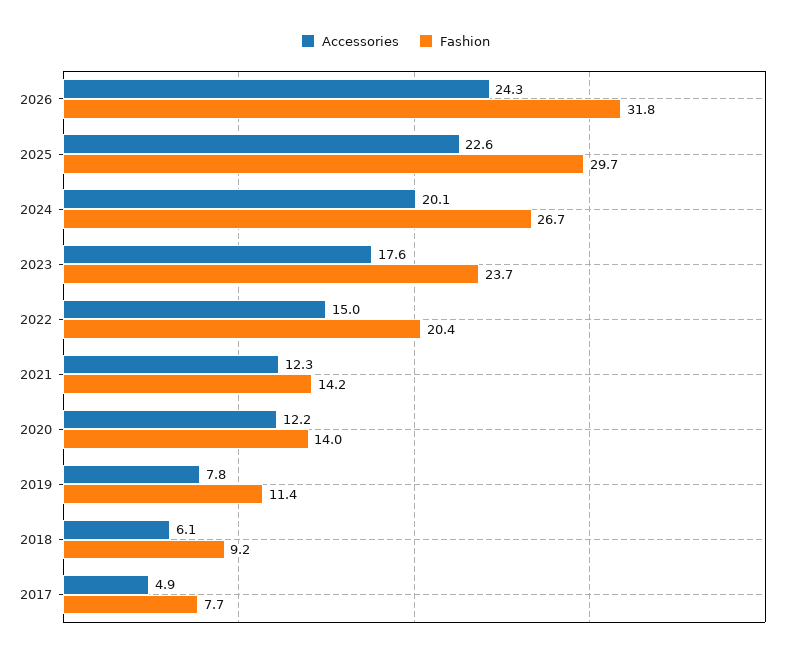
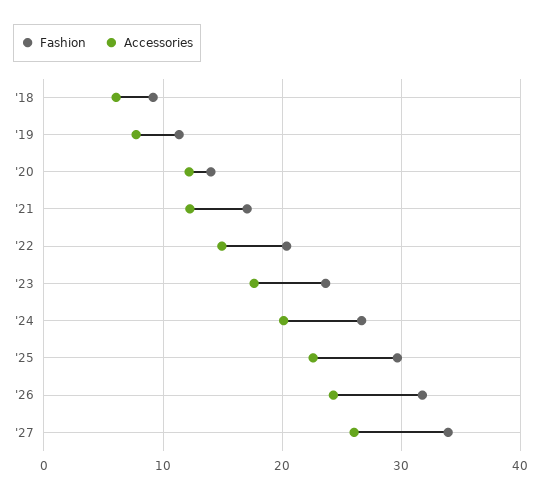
Fashion, 2021: 14.2 -> 17
Accessories, 2017: 4.9 -> none
Fashion, 2017: 7.7 -> none
Fashion, '27: none -> 34
Accessories, '27: none -> 26

